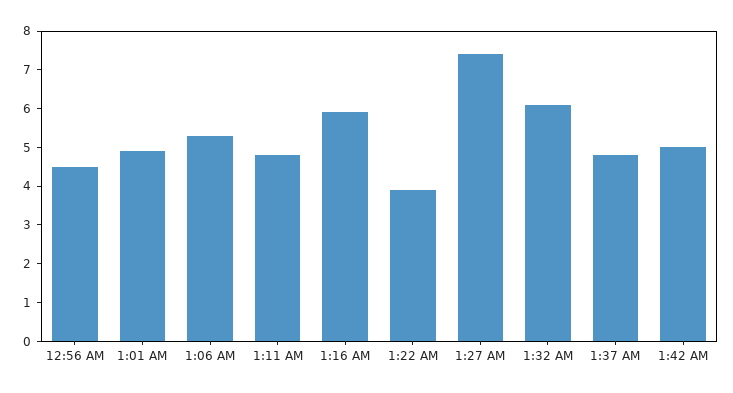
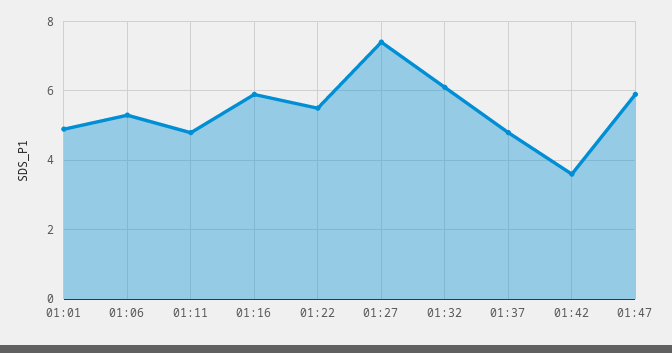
12:56 AM: 4.5 -> none
1:22 AM: 4 -> 5.5
1:42 AM: 5 -> 3.5
01:47: none -> 6

